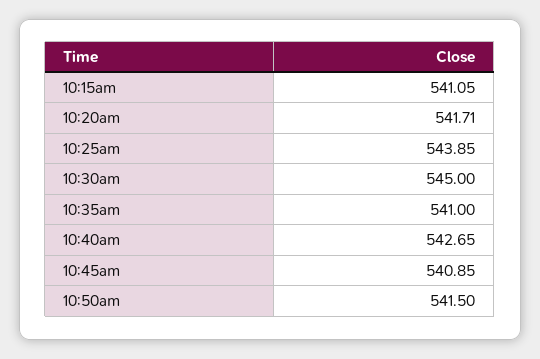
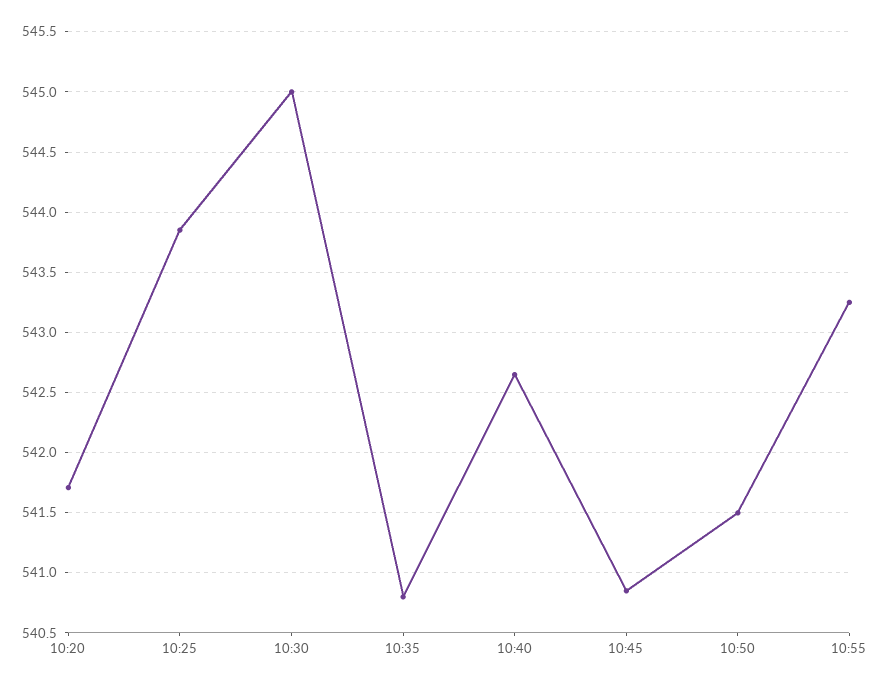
10:15am: 541.05 -> none
10:35am: 541 -> 540.8
10:55: none -> 543.25

